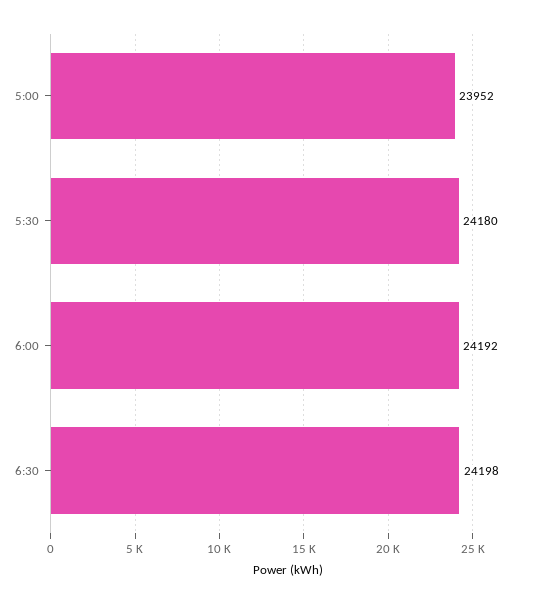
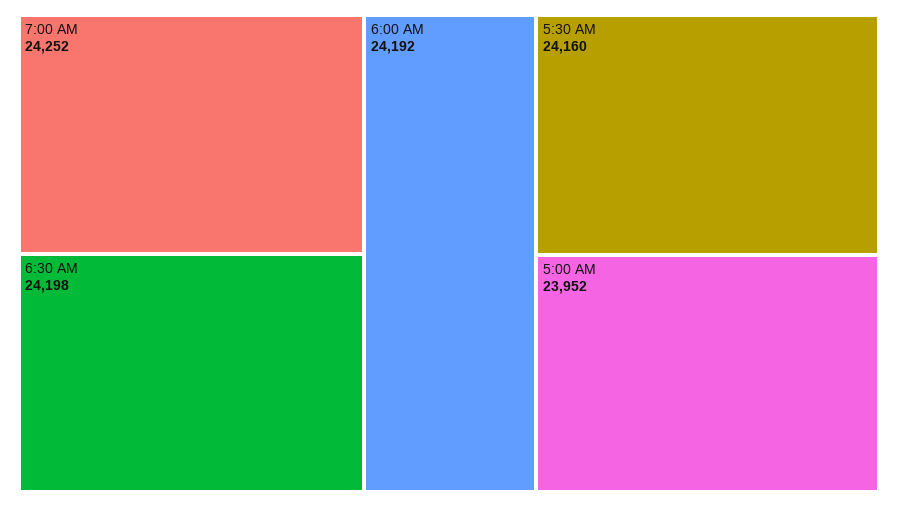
5:30: 24180 -> 24160
7:00 AM: none -> 24252

